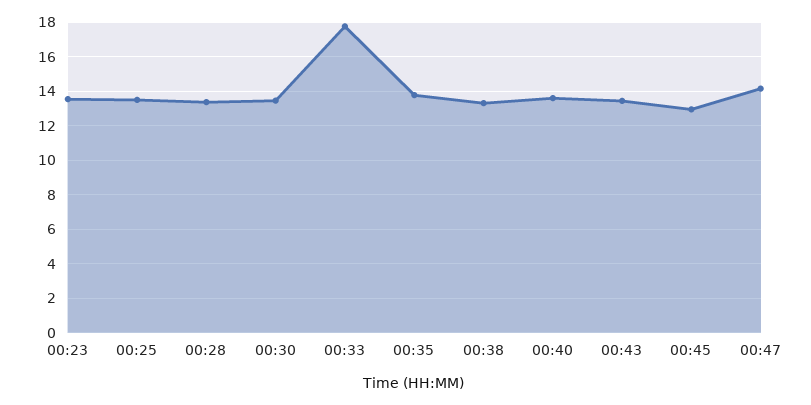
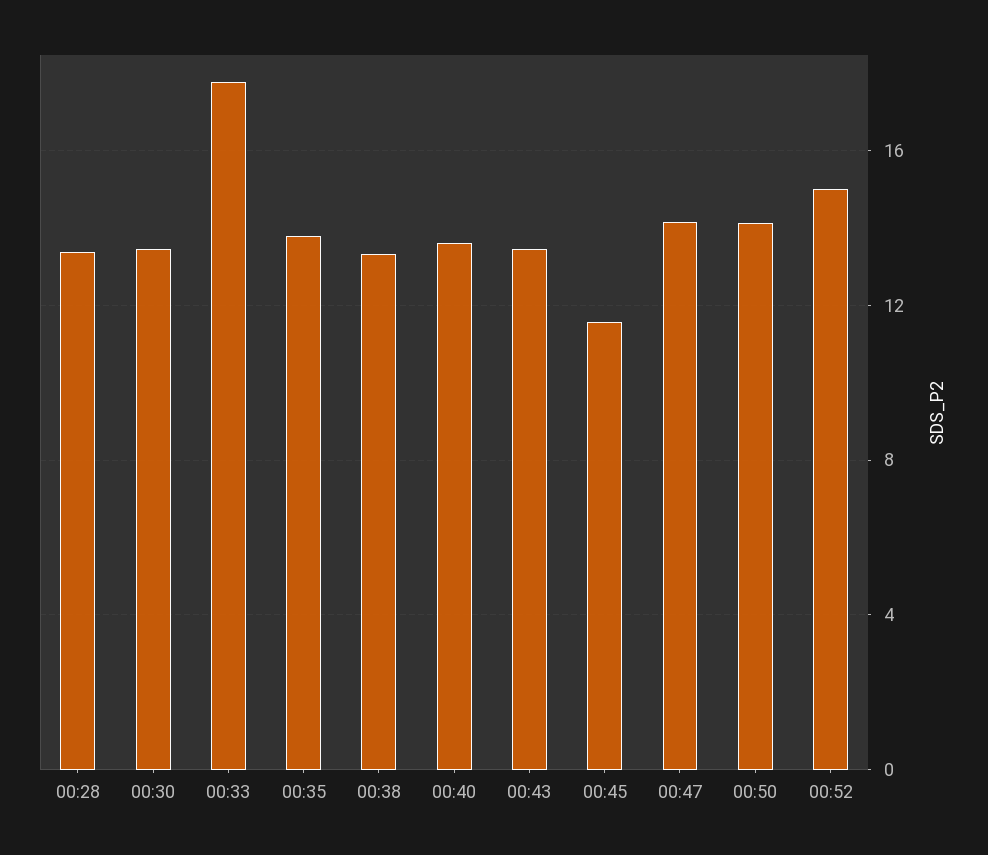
00:23: 13.5 -> none
00:25: 13.5 -> none
00:45: 13 -> 11.5
00:50: none -> 14
00:52: none -> 15

